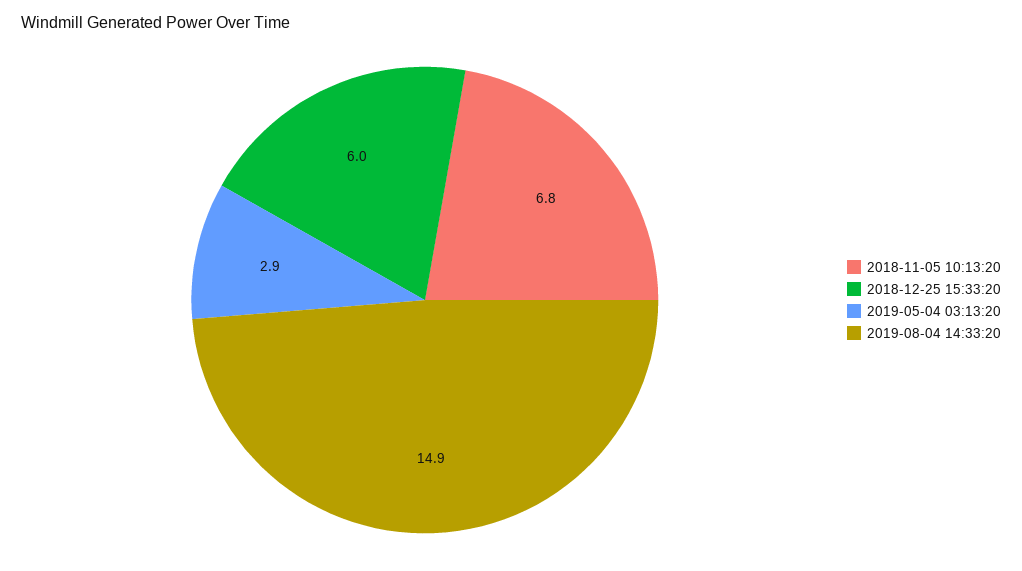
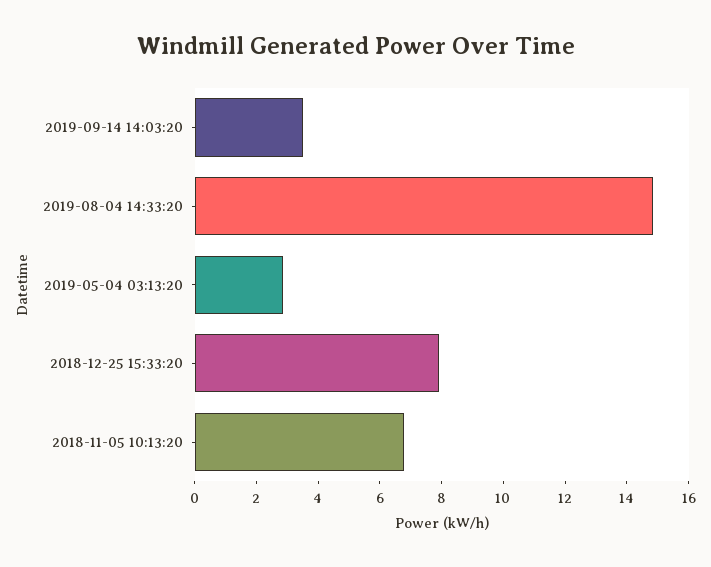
2018-12-25 15:33:20: 6 -> 8
2019-09-14 14:03:20: none -> 3.5

